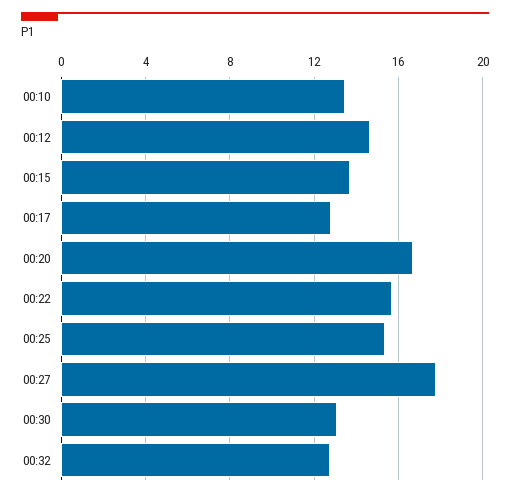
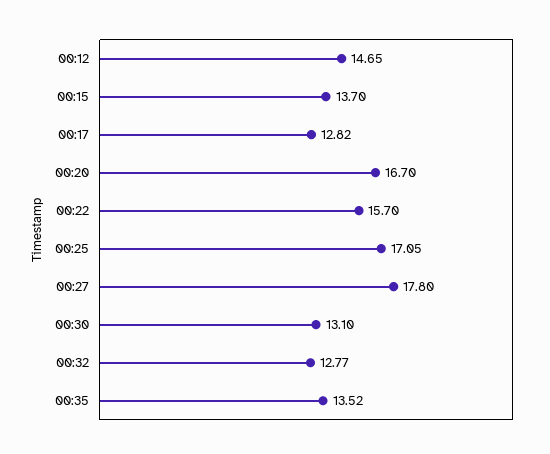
00:10: 13.5 -> none
00:25: 15.5 -> 17.05
00:35: none -> 13.52

